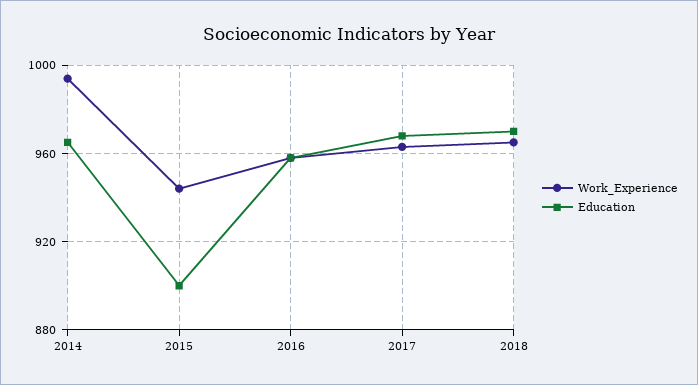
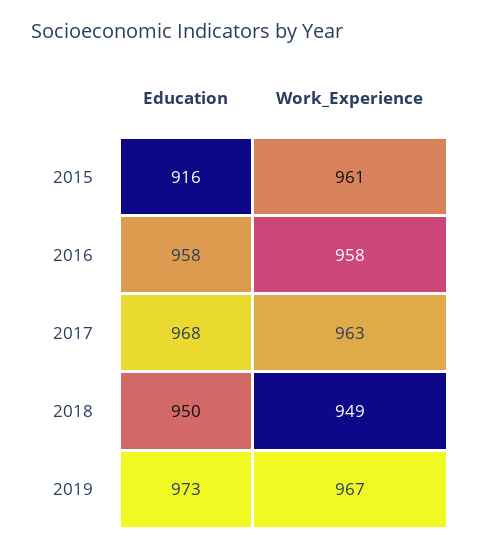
Work_Experience, 2014: 995 -> none
Education, 2014: 965 -> none
Work_Experience, 2015: 945 -> 961
Education, 2015: 900 -> 916
Work_Experience, 2018: 965 -> 949
Education, 2018: 970 -> 950
Education, 2019: none -> 973
Work_Experience, 2019: none -> 967

